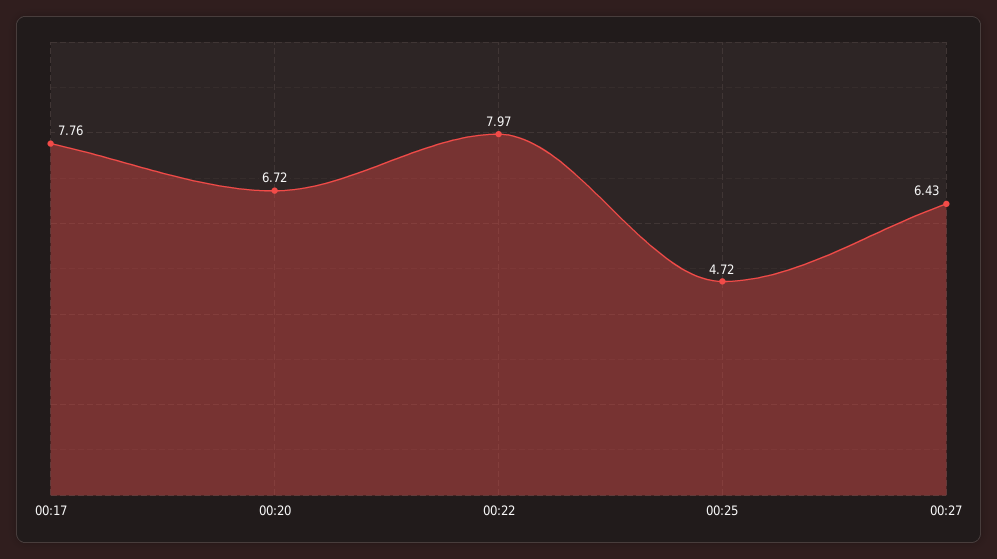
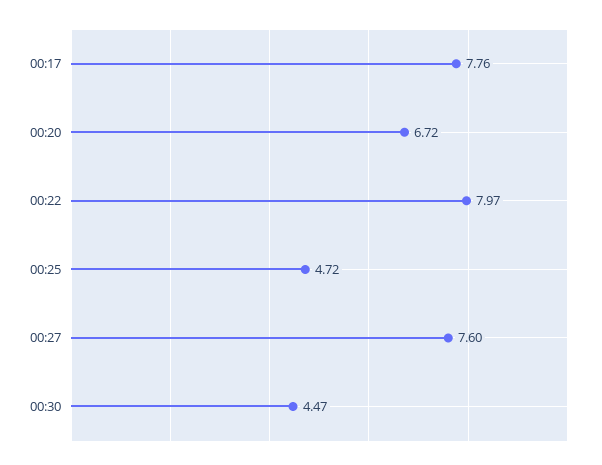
00:27: 6.43 -> 7.6
00:30: none -> 4.47

